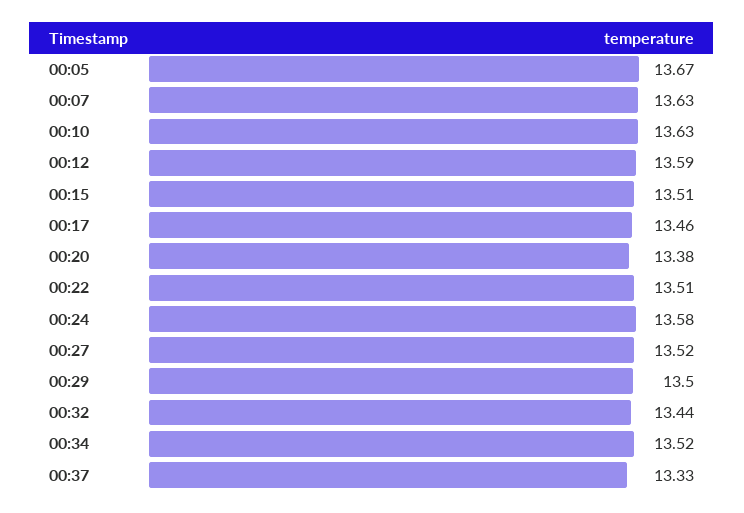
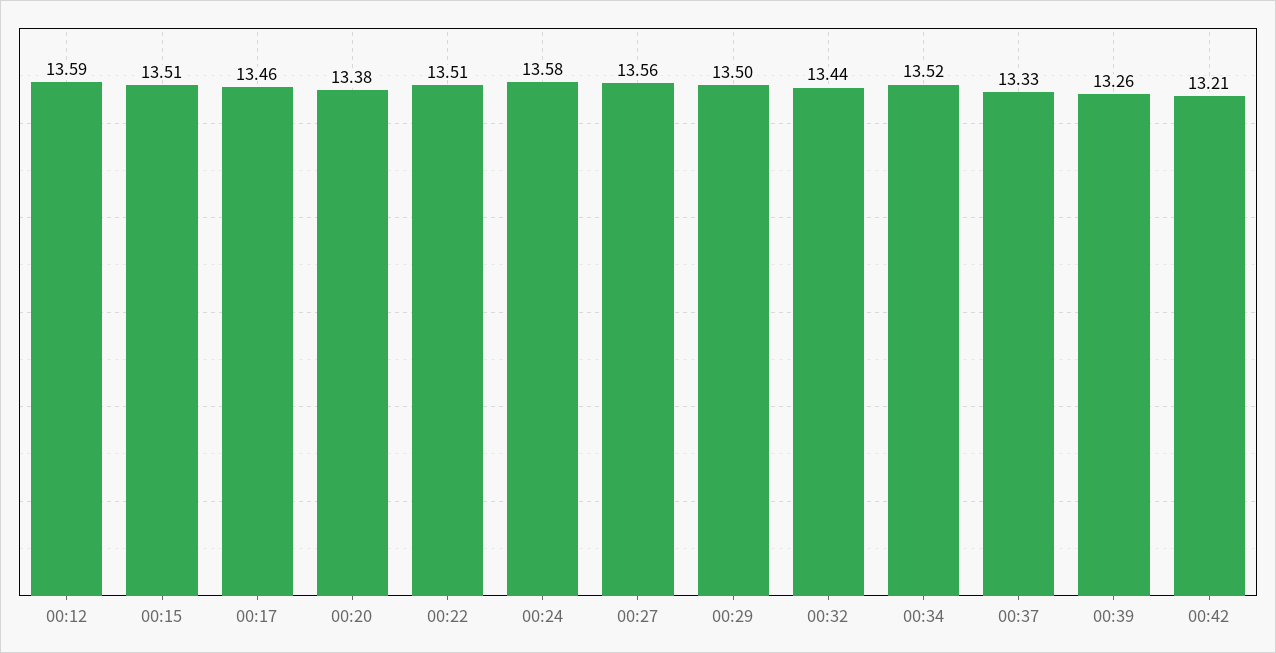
00:05: 13.67 -> none
00:07: 13.63 -> none
00:10: 13.63 -> none
00:27: 13.52 -> 13.56
00:39: none -> 13.26
00:42: none -> 13.21

